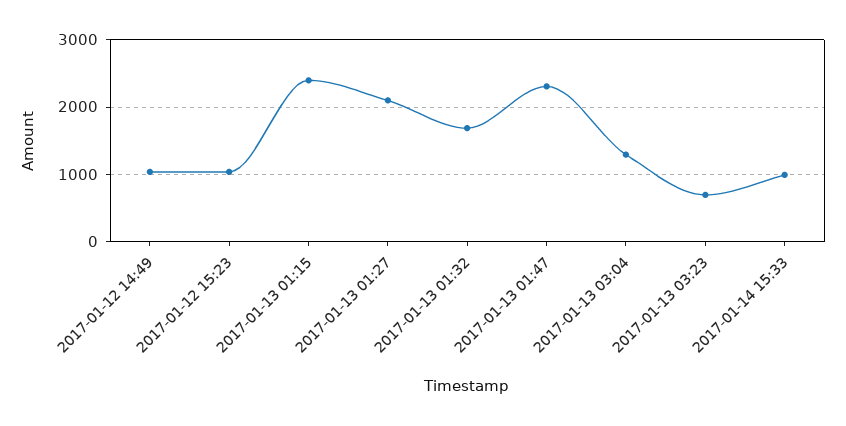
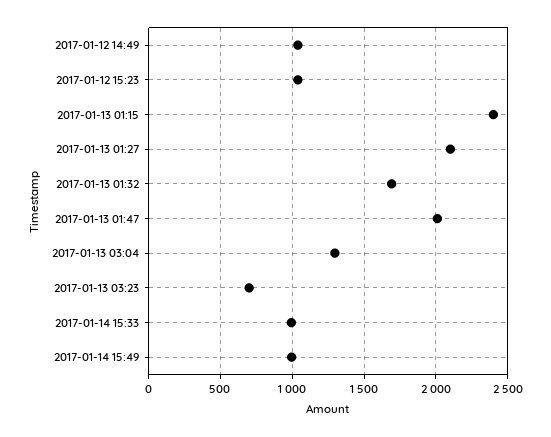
2017-01-13 01:47: 2300 -> 2000
2017-01-14 15:49: none -> 1000

